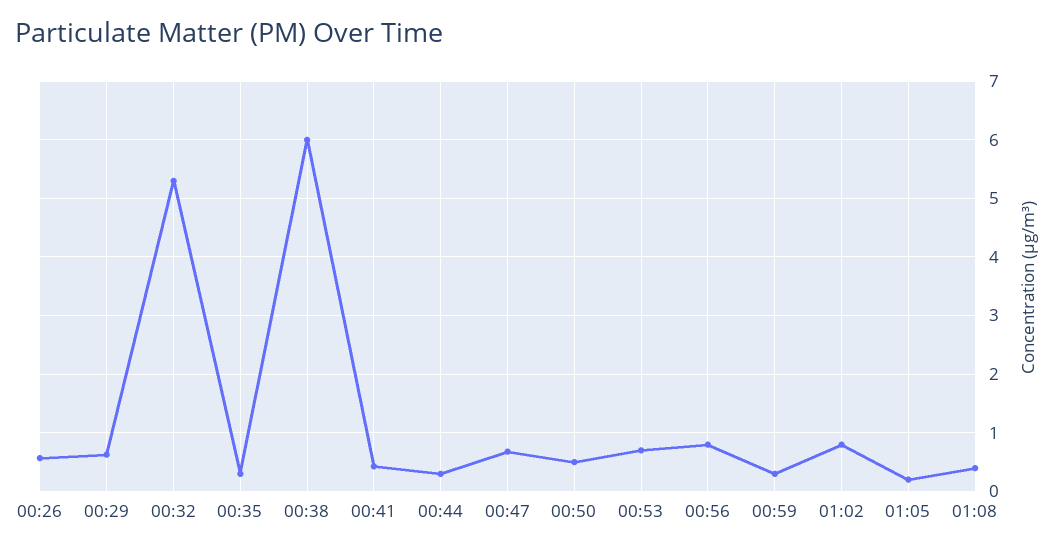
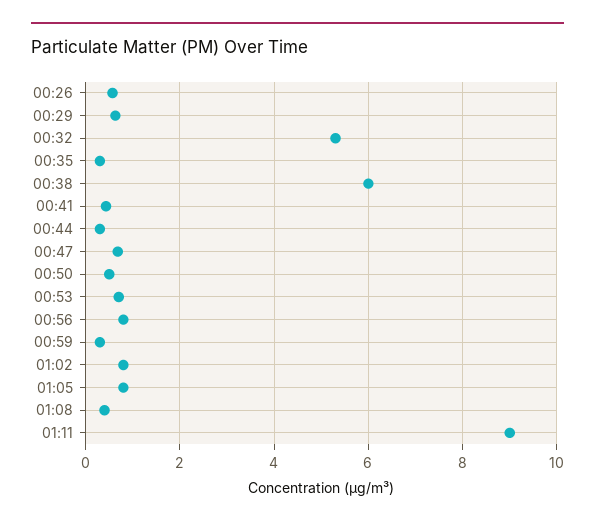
01:05: 0.2 -> 0.8
01:11: none -> 9

